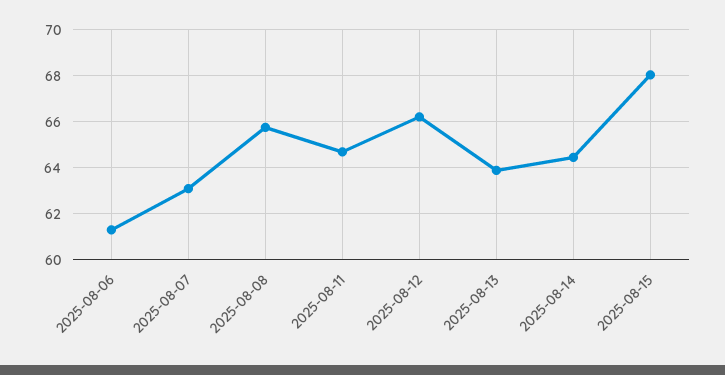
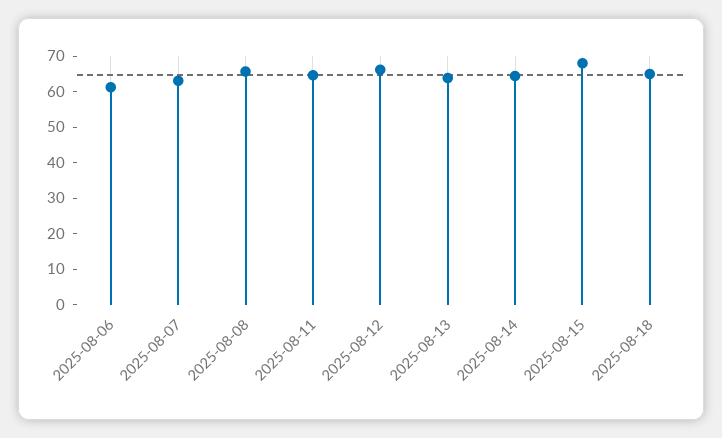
2025-08-18: none -> 65

